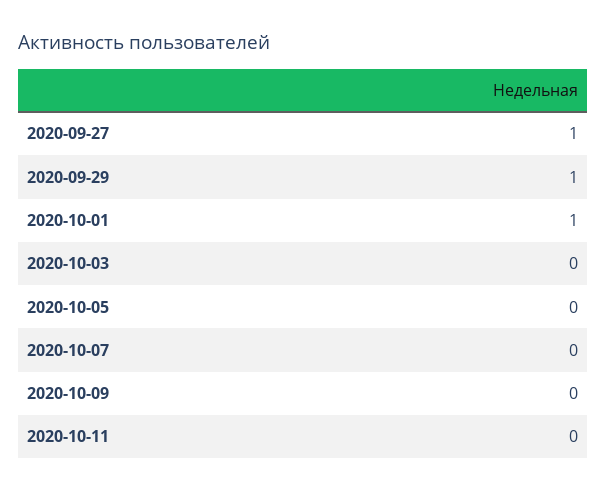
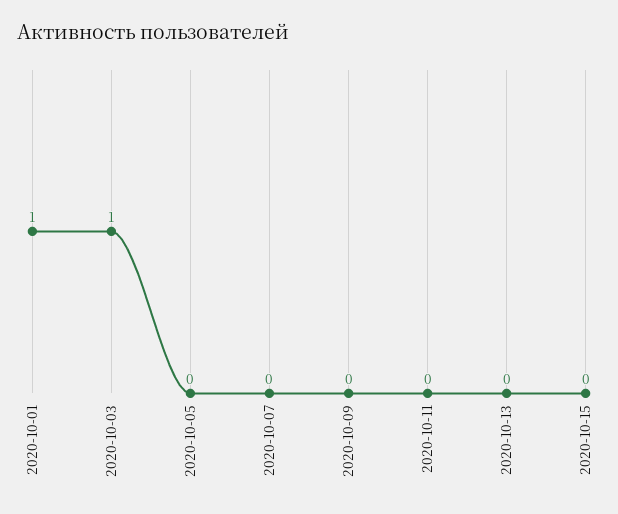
2020-09-27: 1 -> none
2020-09-29: 1 -> none
2020-10-03: 0 -> 1
2020-10-13: none -> 0
2020-10-15: none -> 0

